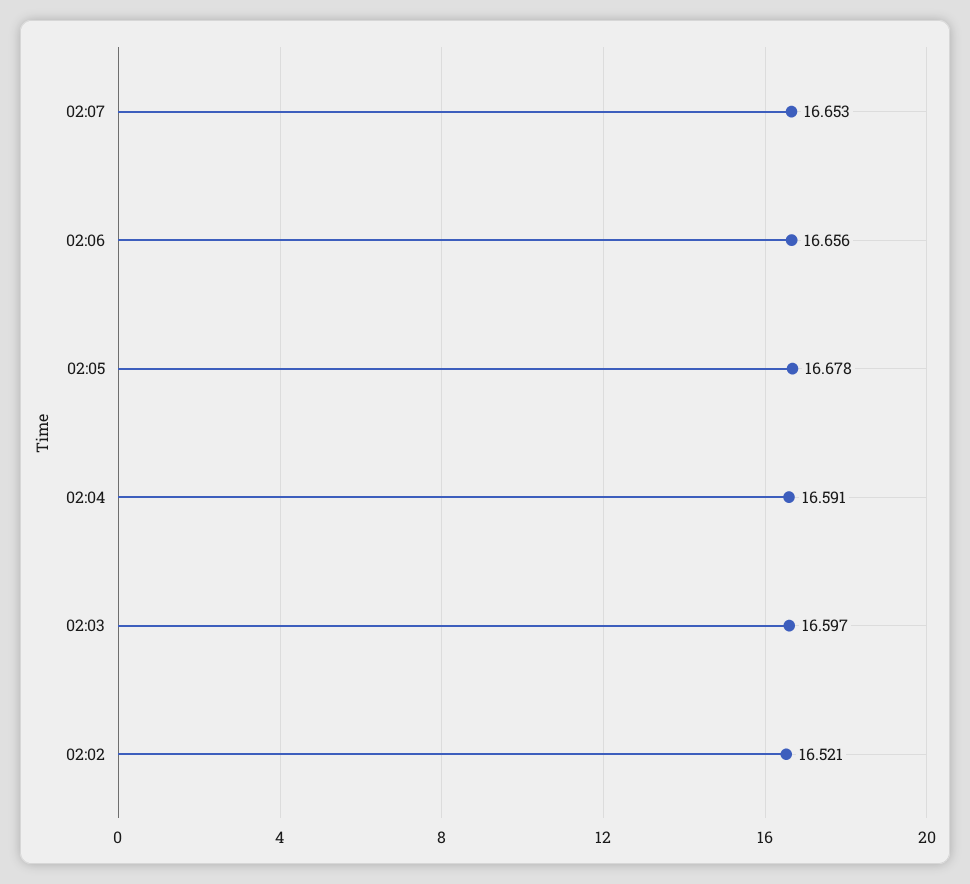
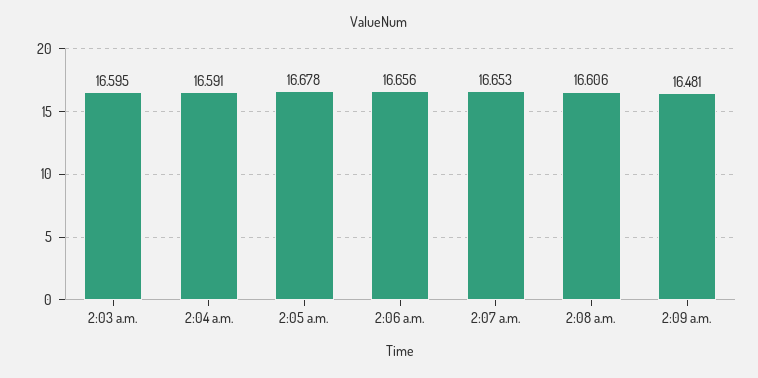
02:03: 16.597 -> 16.595
02:02: 16.521 -> none
2:08 a.m.: none -> 16.606
2:09 a.m.: none -> 16.481

